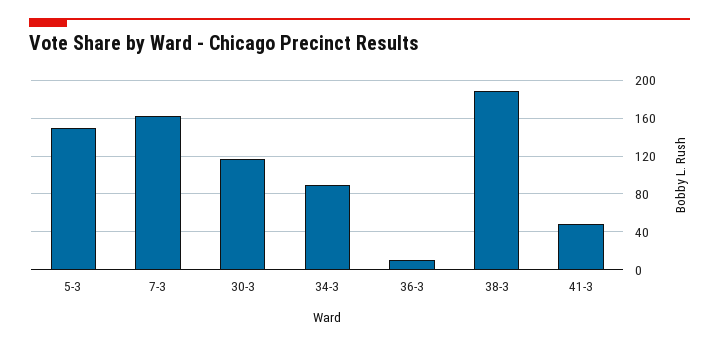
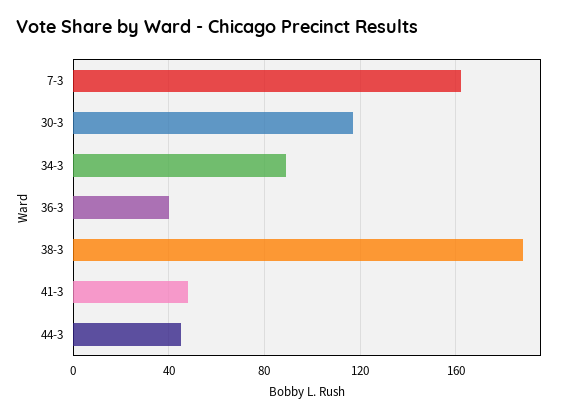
5-3: 150 -> none
36-3: 10 -> 40
44-3: none -> 45

